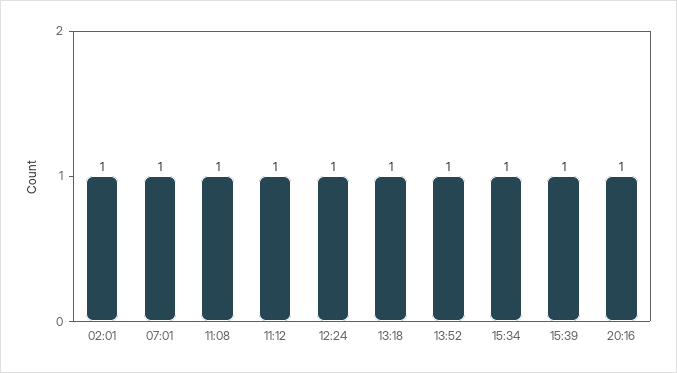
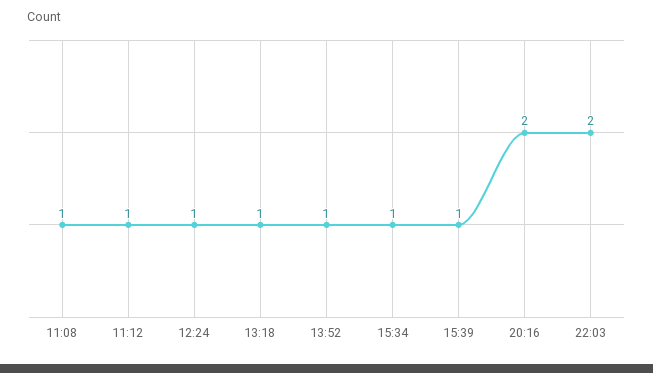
02:01: 1 -> none
07:01: 1 -> none
20:16: 1 -> 2
22:03: none -> 2

